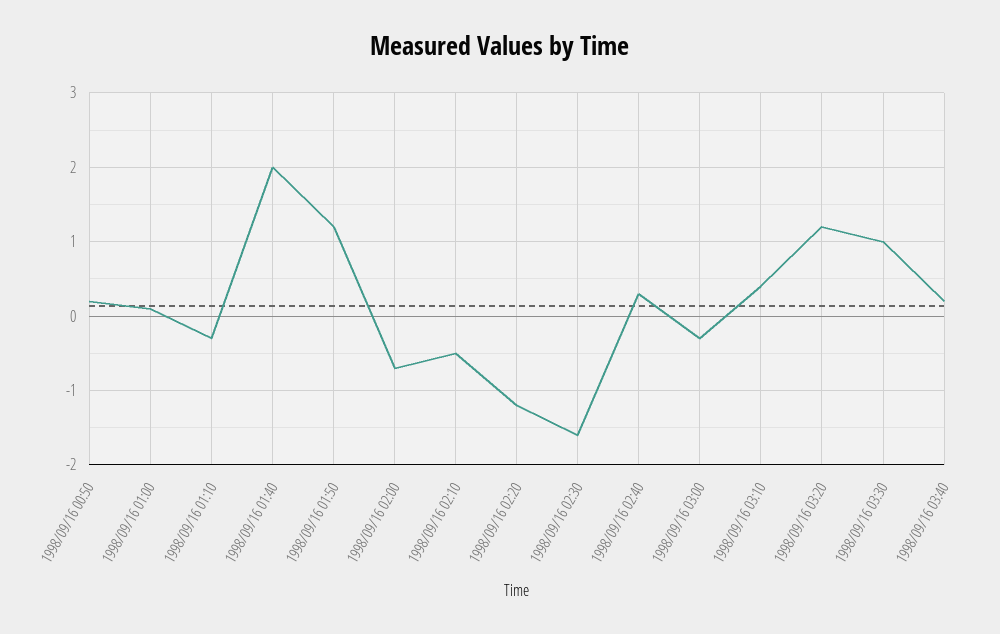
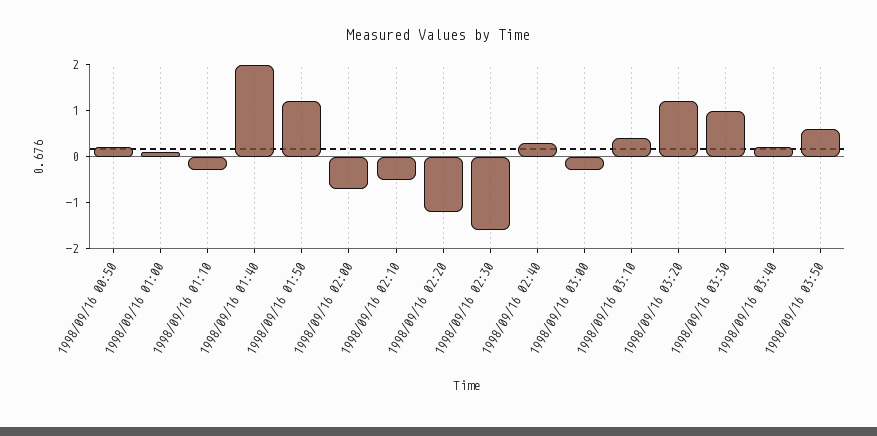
1998/09/16 03:50: none -> 0.5

